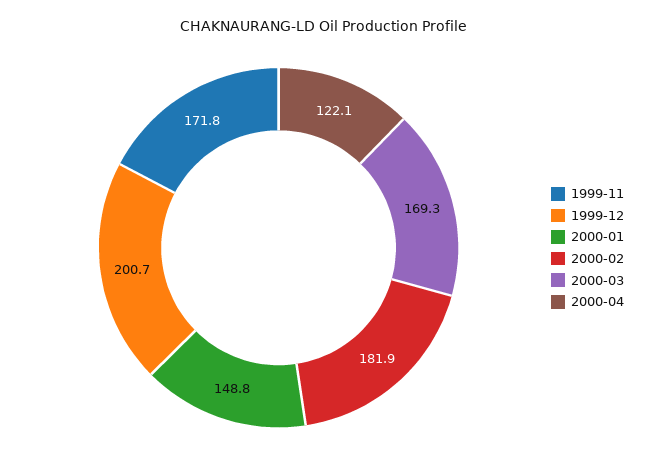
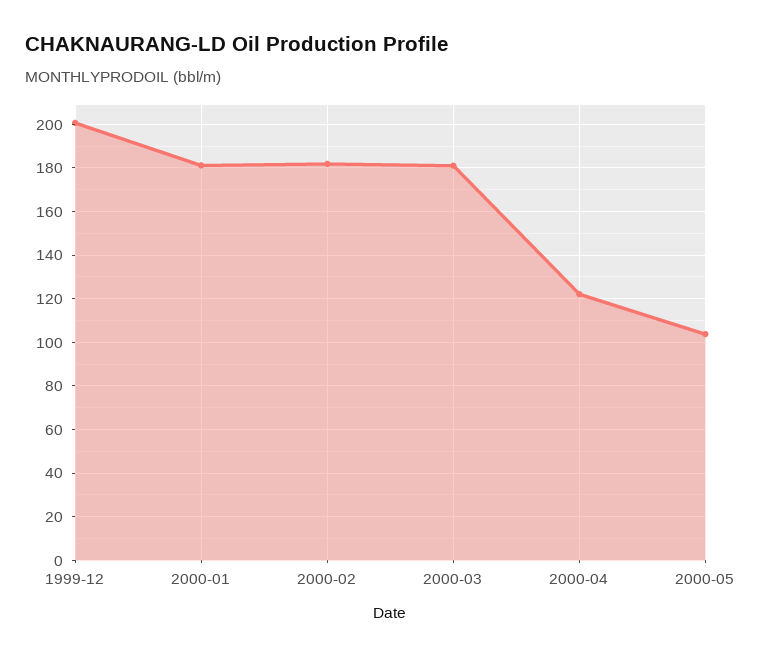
1999-11: 171.8 -> none
2000-01: 148.8 -> 180
2000-03: 169.3 -> 180
2000-05: none -> 105

